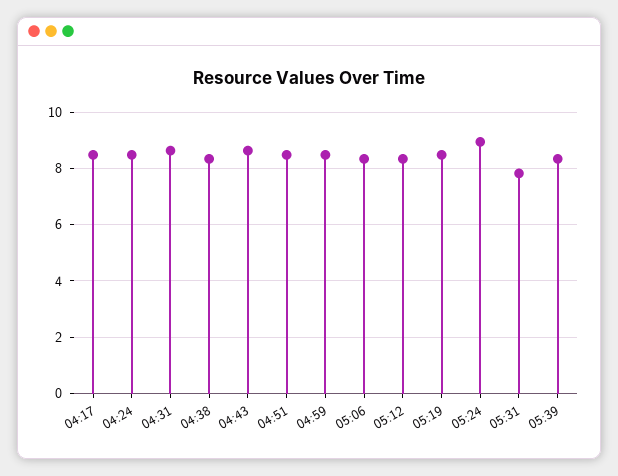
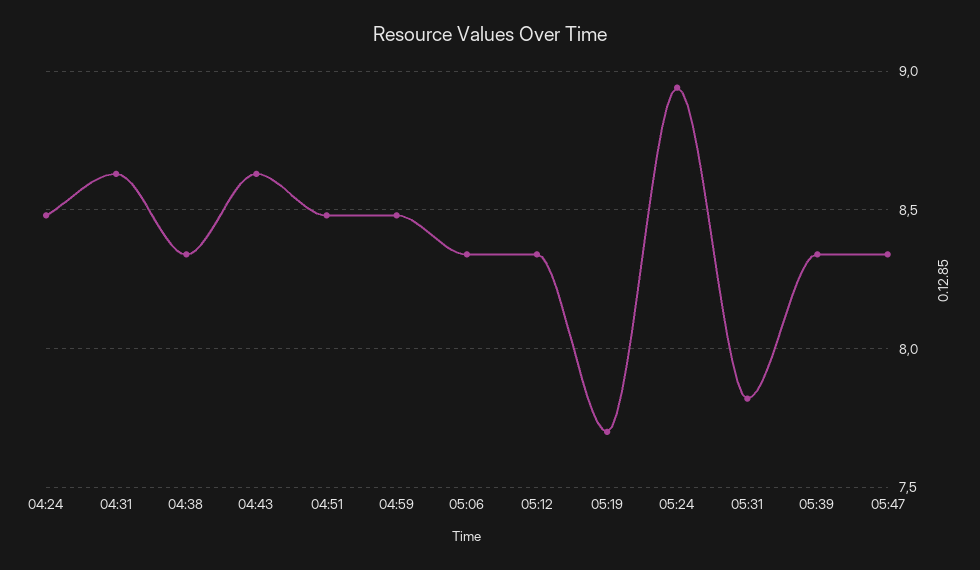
04:17: 8.5 -> none
05:19: 8.5 -> 7.7
05:47: none -> 8.35

